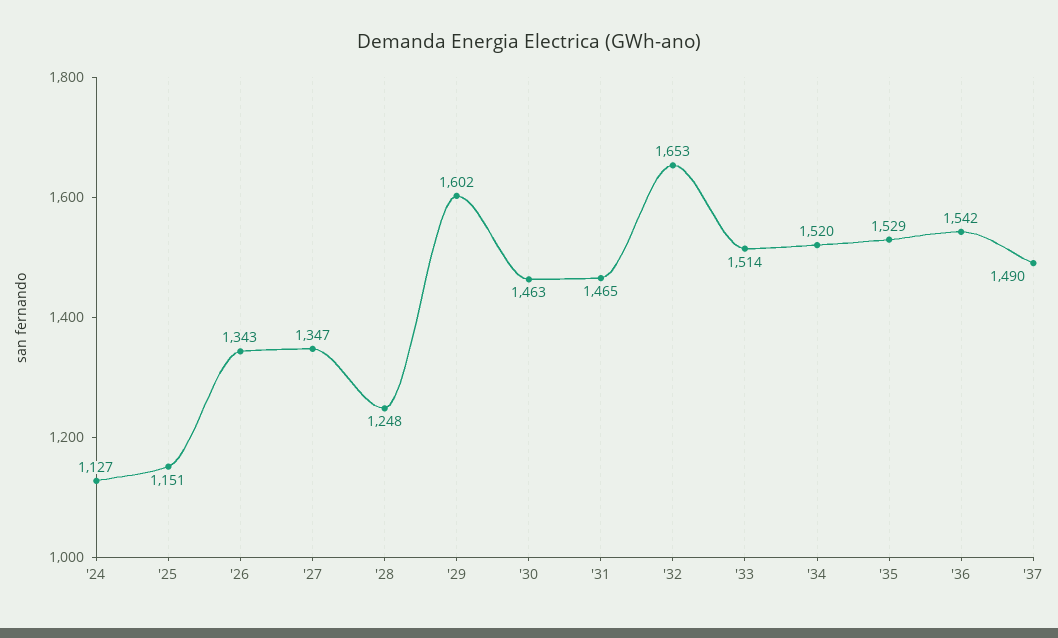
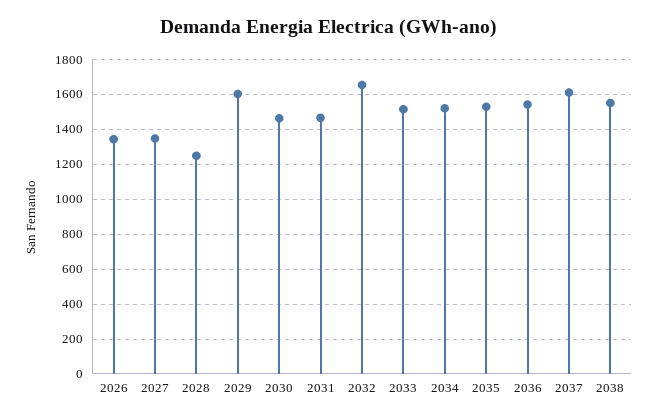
'24: 1127 -> none
'25: 1151 -> none
'37: 1490 -> 1600
2038: none -> 1550

